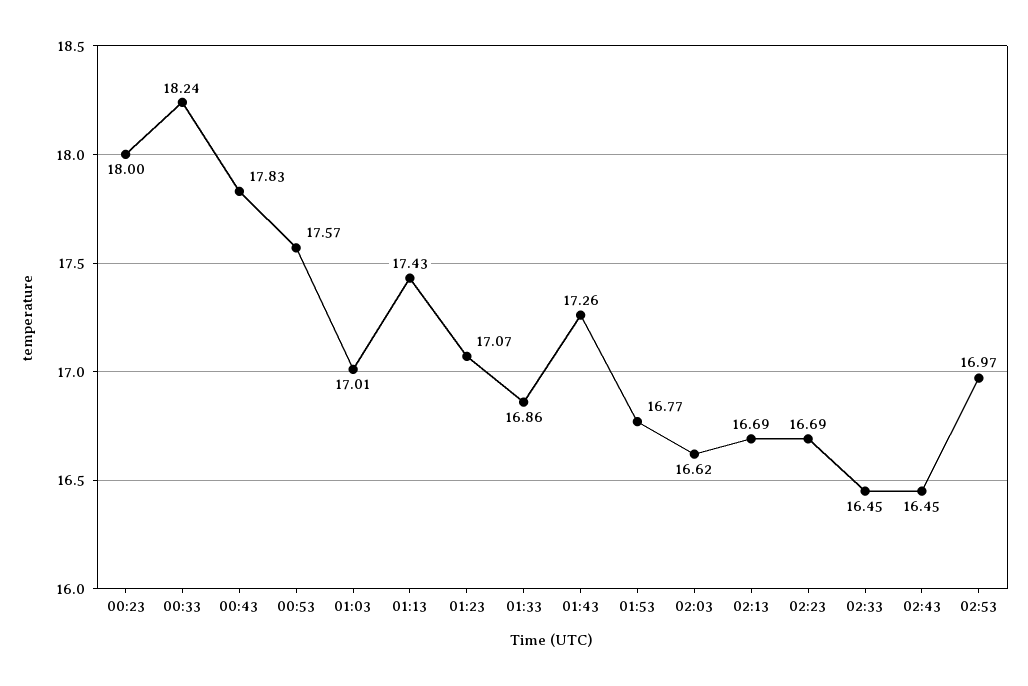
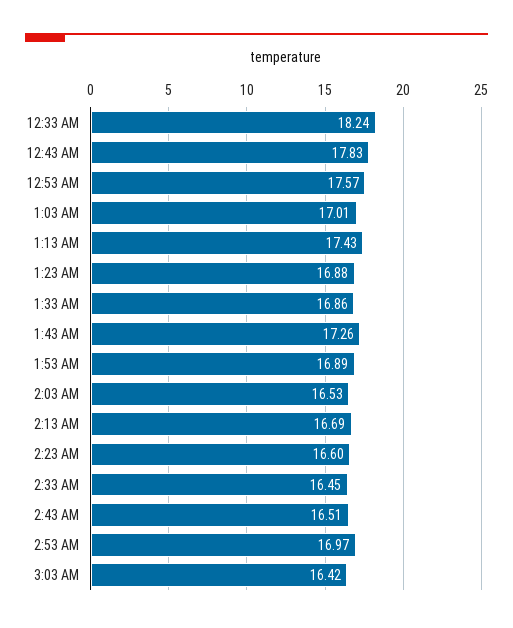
00:23: 18 -> none
01:23: 17.07 -> 16.88
01:53: 16.77 -> 16.89
02:03: 16.62 -> 16.53
02:23: 16.69 -> 16.6
02:43: 16.45 -> 16.51
3:03 AM: none -> 16.42

